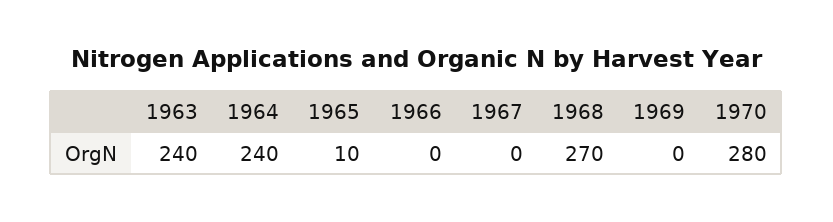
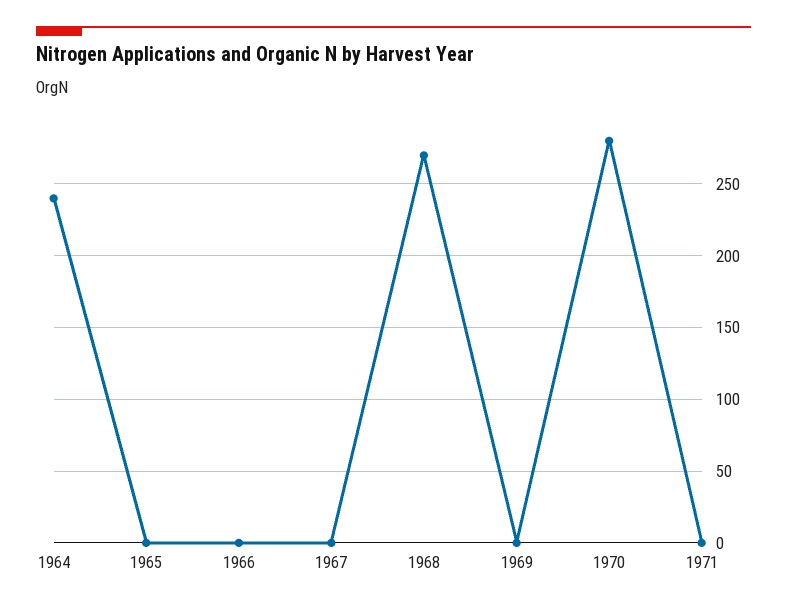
1963: 240 -> none
1965: 10 -> 0
1971: none -> 0

